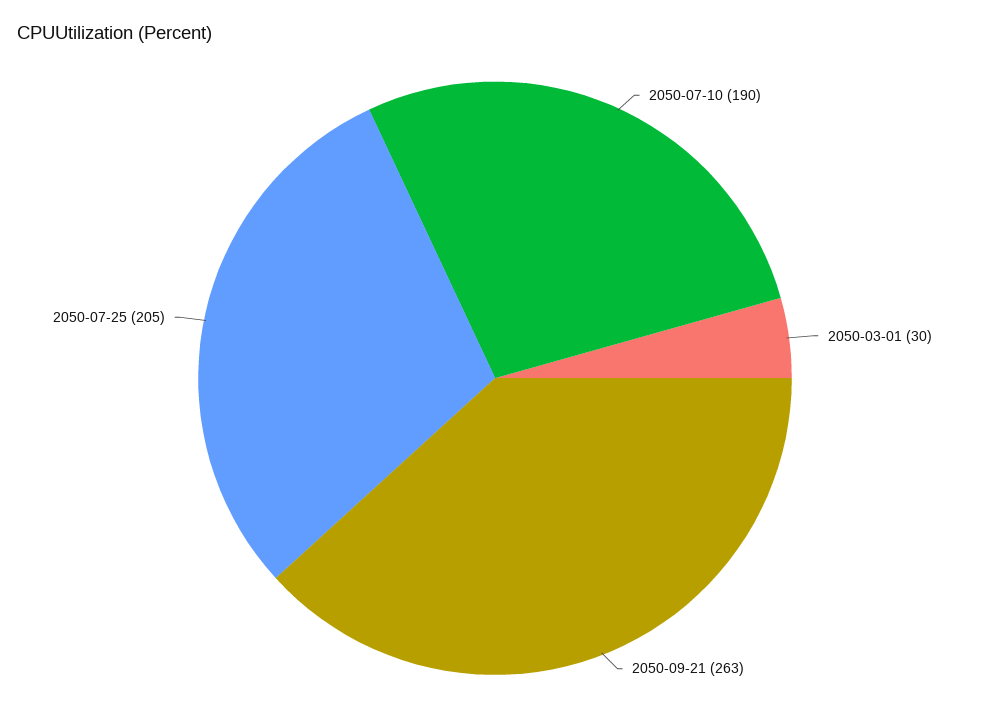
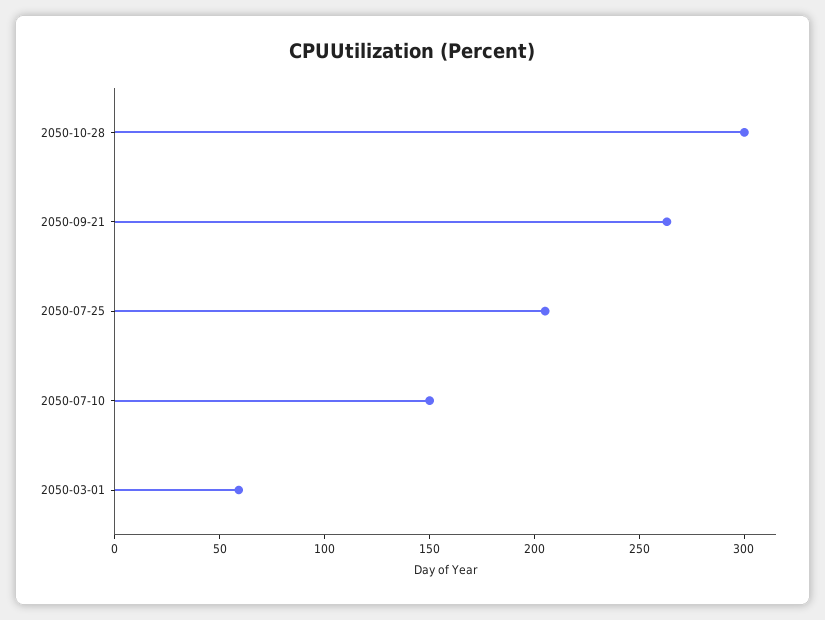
2050-07-10: 190 -> 150
2050-03-01: 30 -> 60
2050-10-28: none -> 300

